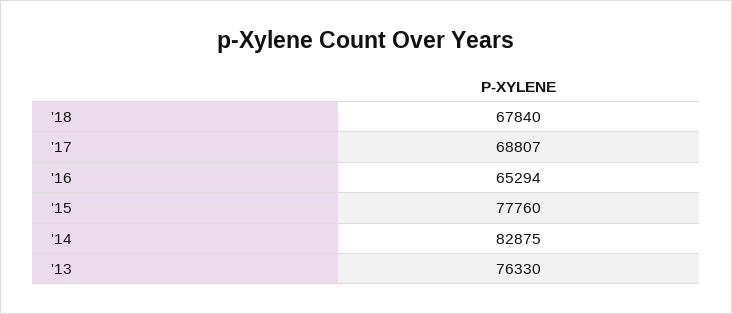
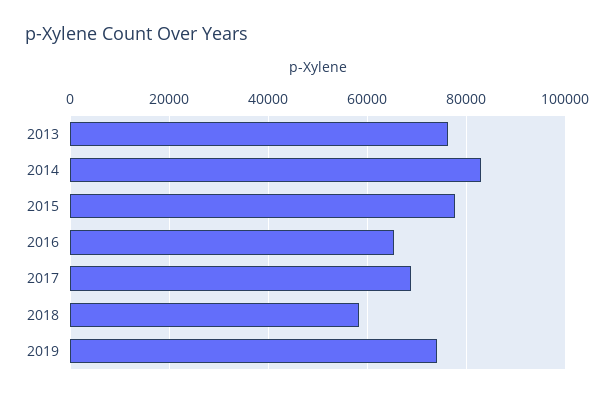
'18: 67840 -> 58000
2019: none -> 74000

